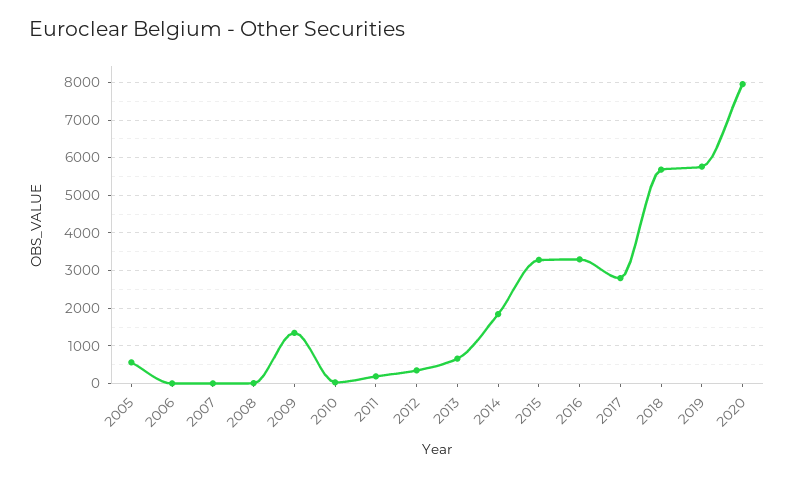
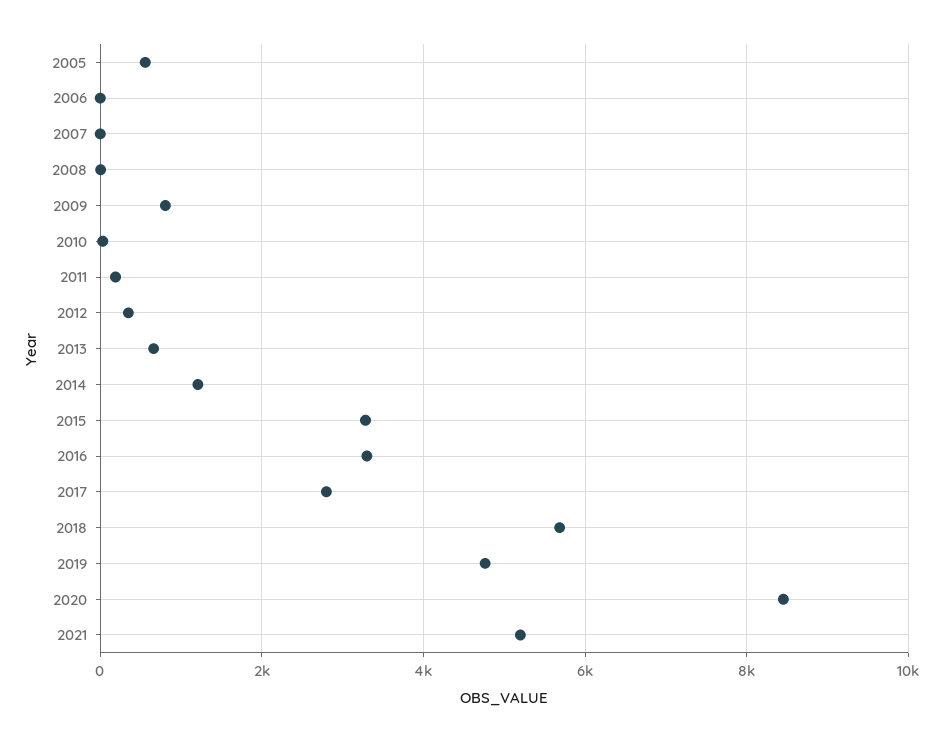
2009: 1400 -> 800
2014: 1800 -> 1200
2019: 5800 -> 4800
2020: 8000 -> 8400
2021: none -> 5200

